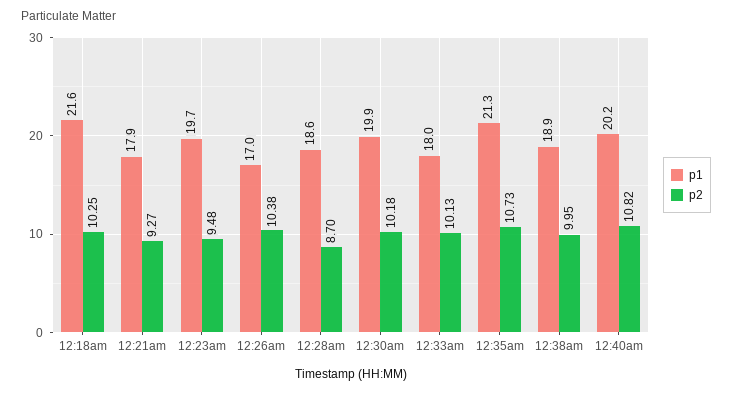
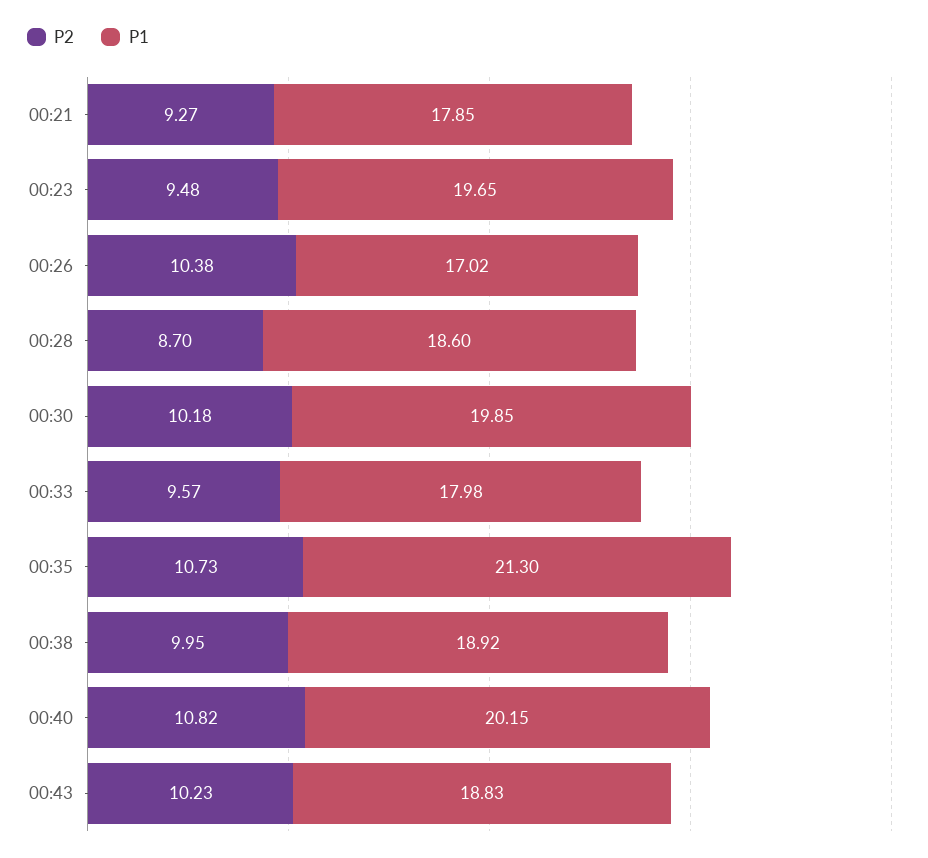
p1, 12:18am: 21.6 -> none
p2, 12:18am: 10.25 -> none
p2, 12:33am: 10.13 -> 9.57
p2, 00:43: none -> 10.23
p1, 00:43: none -> 18.83

